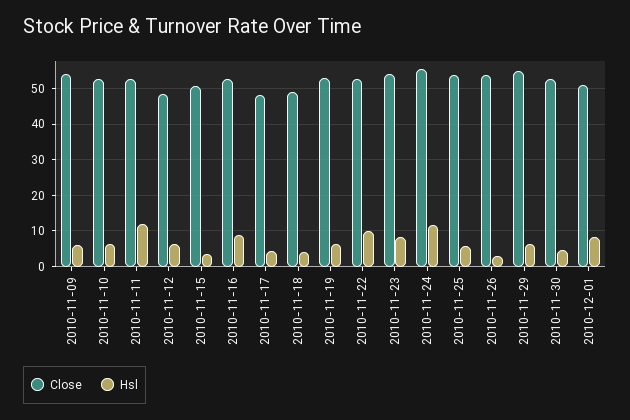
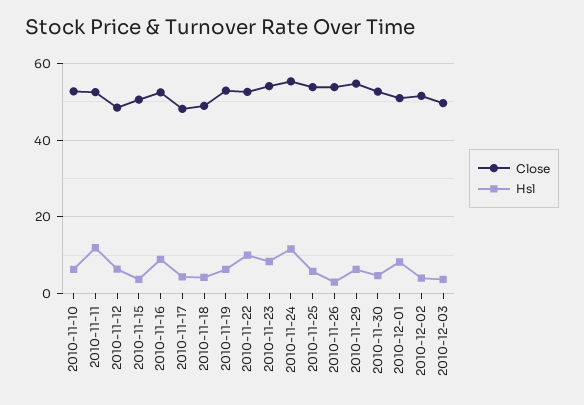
Close, 2010-11-09: 54 -> none
Hsl, 2010-11-09: 6 -> none
Close, 2010-12-02: none -> 52
Hsl, 2010-12-02: none -> 4
Close, 2010-12-03: none -> 50
Hsl, 2010-12-03: none -> 4

